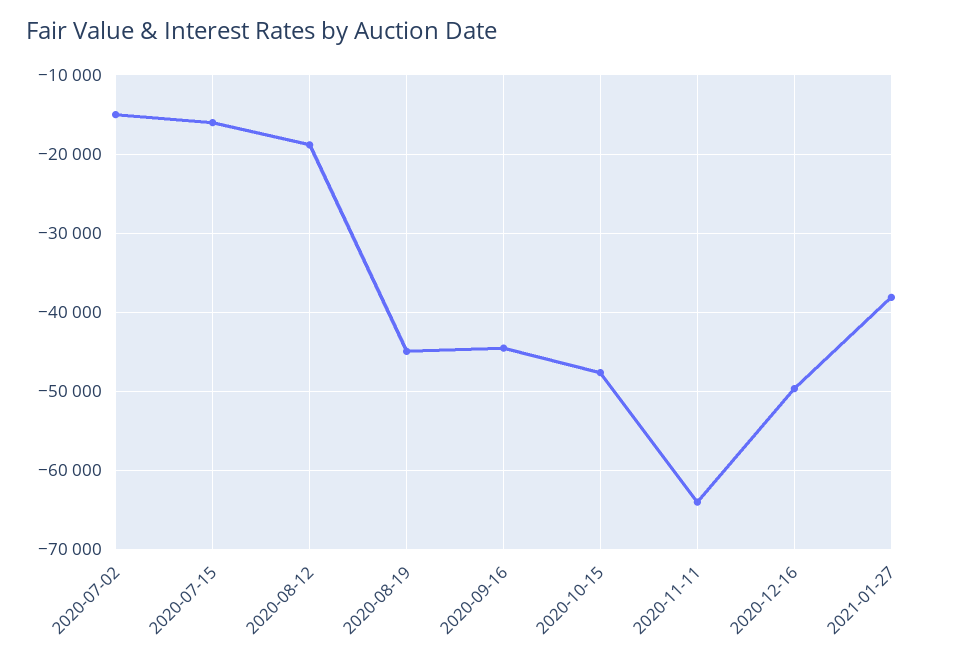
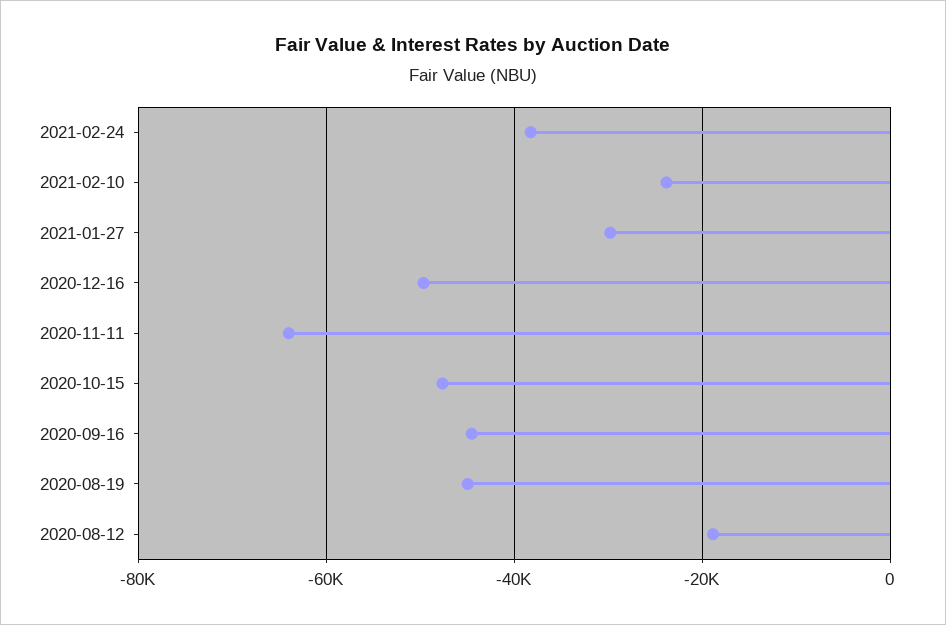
2020-07-02: -15000 -> none
2020-07-15: -16000 -> none
2021-01-27: -38000 -> -30000
2021-02-24: none -> -38000
2021-02-10: none -> -24000

